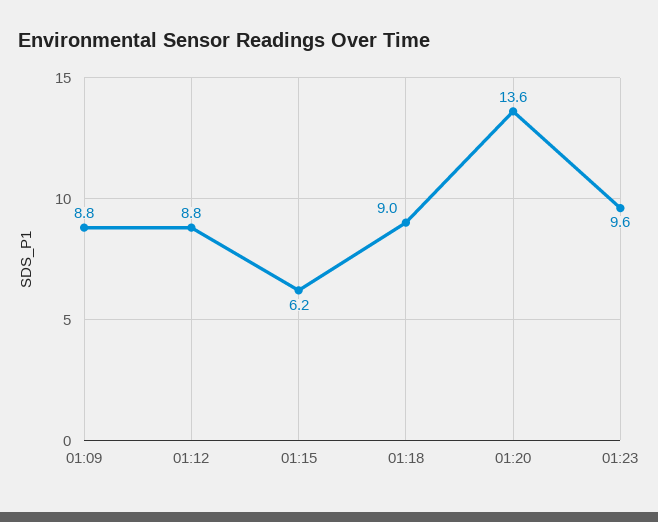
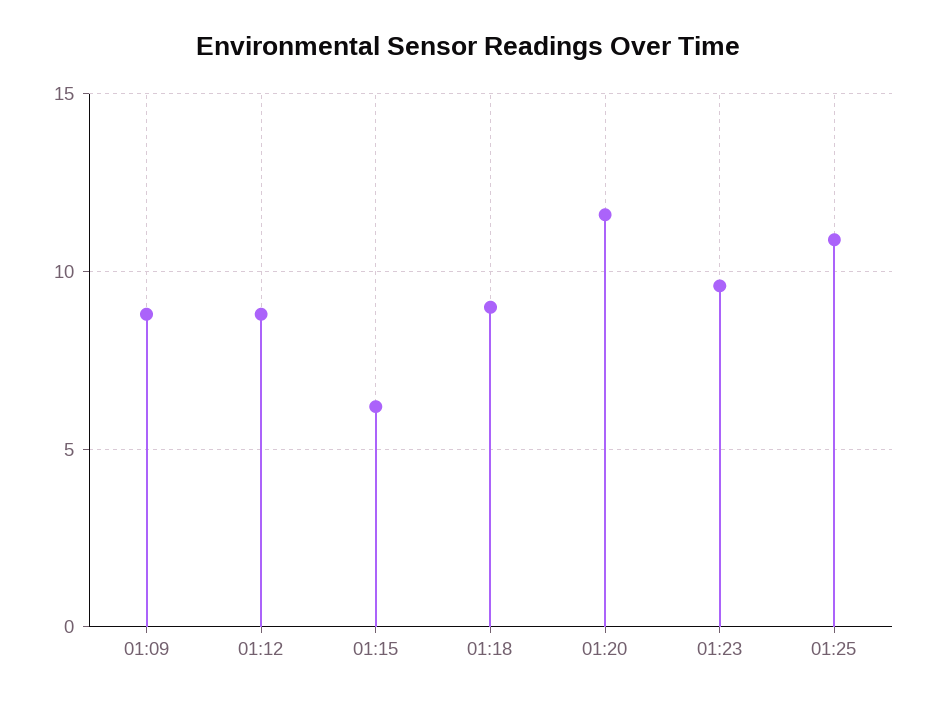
01:20: 13.6 -> 11.5
01:25: none -> 11

